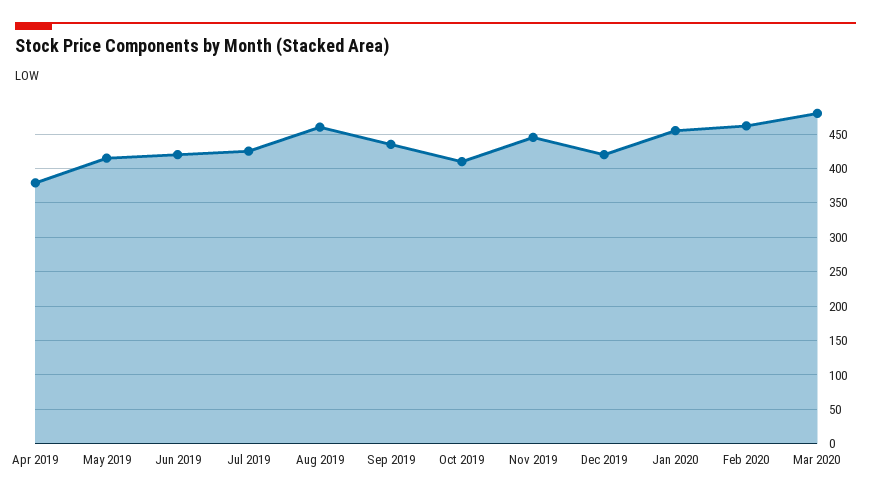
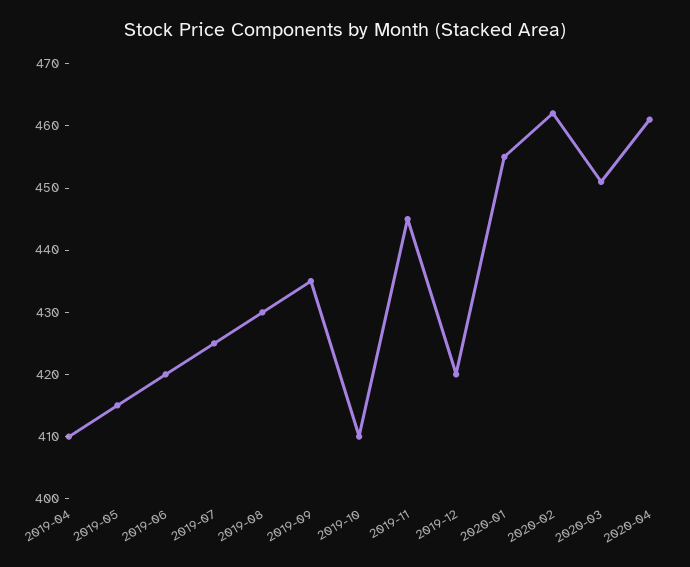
Apr 2019: 380 -> 410
Aug 2019: 460 -> 430
Mar 2020: 480 -> 450
2020-04: none -> 460

